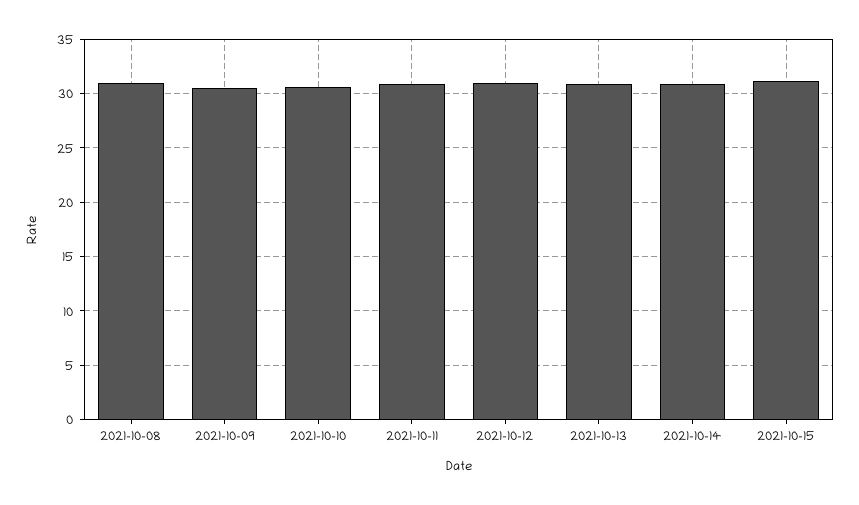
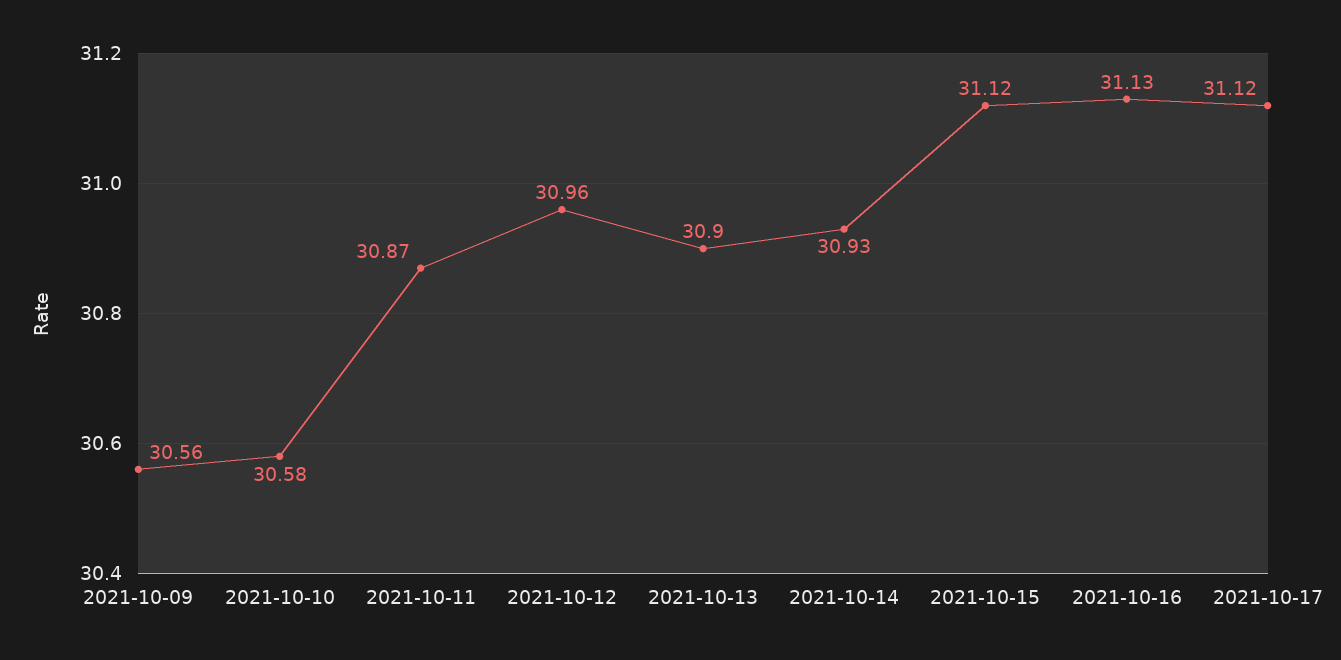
2021-10-08: 31 -> none
2021-10-16: none -> 31.13
2021-10-17: none -> 31.12

